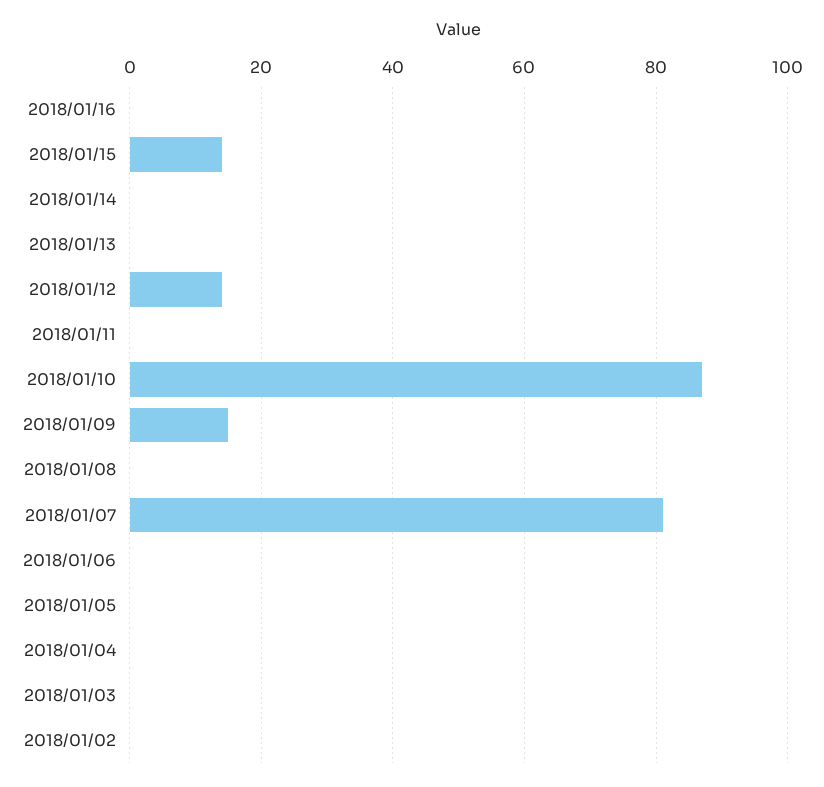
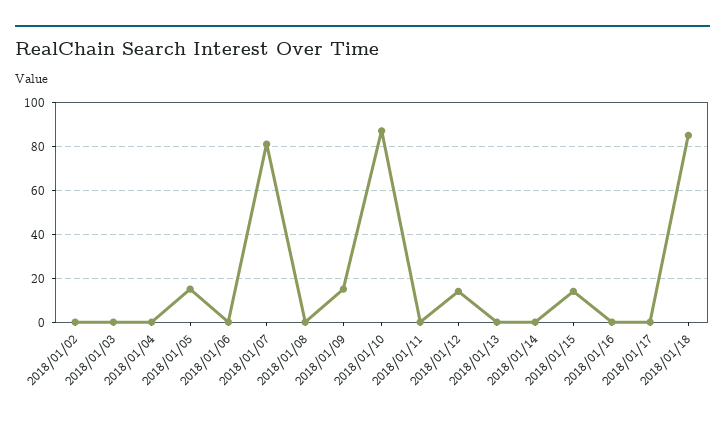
2018/01/05: 0 -> 15
2018/01/17: none -> 0
2018/01/18: none -> 85

